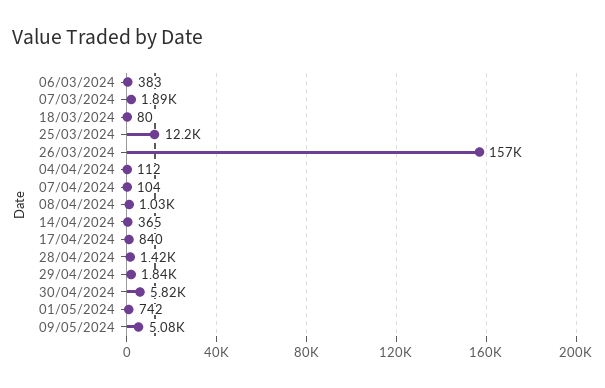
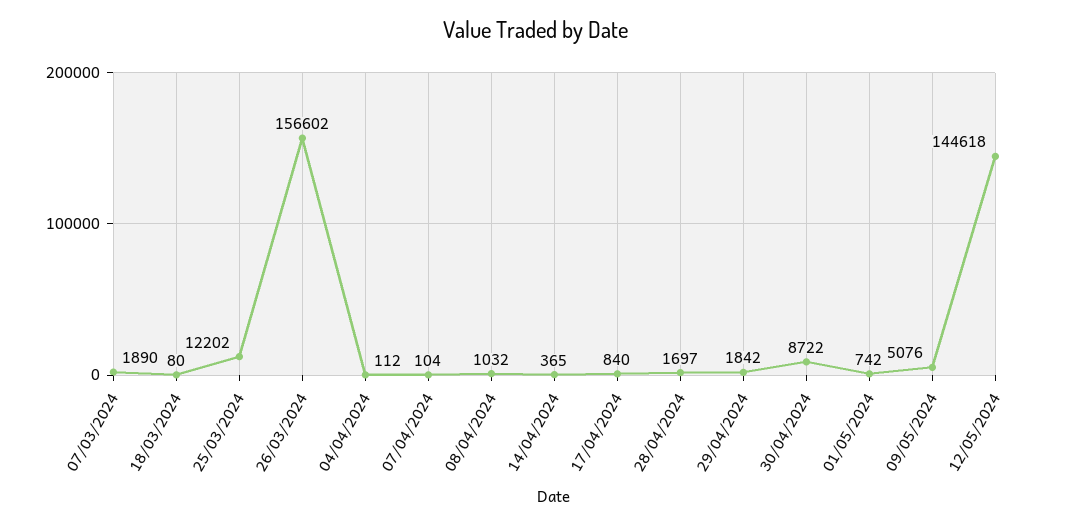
06/03/2024: 383 -> none
28/04/2024: 1420 -> 1697
30/04/2024: 5820 -> 8722
12/05/2024: none -> 144618

